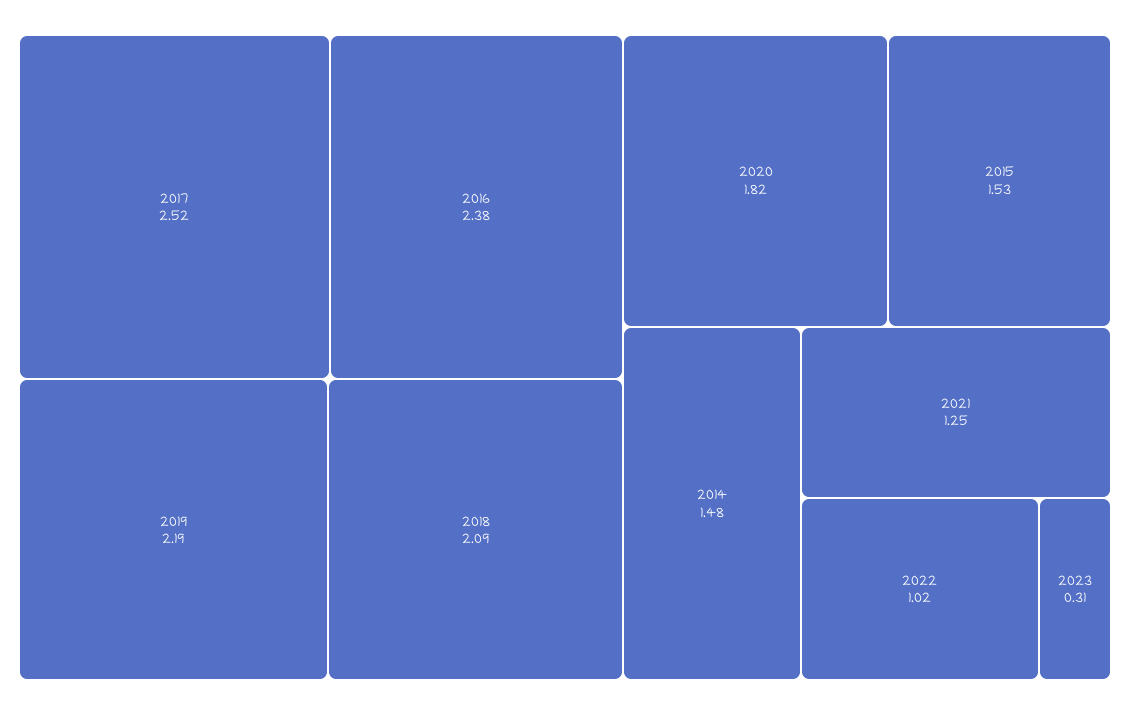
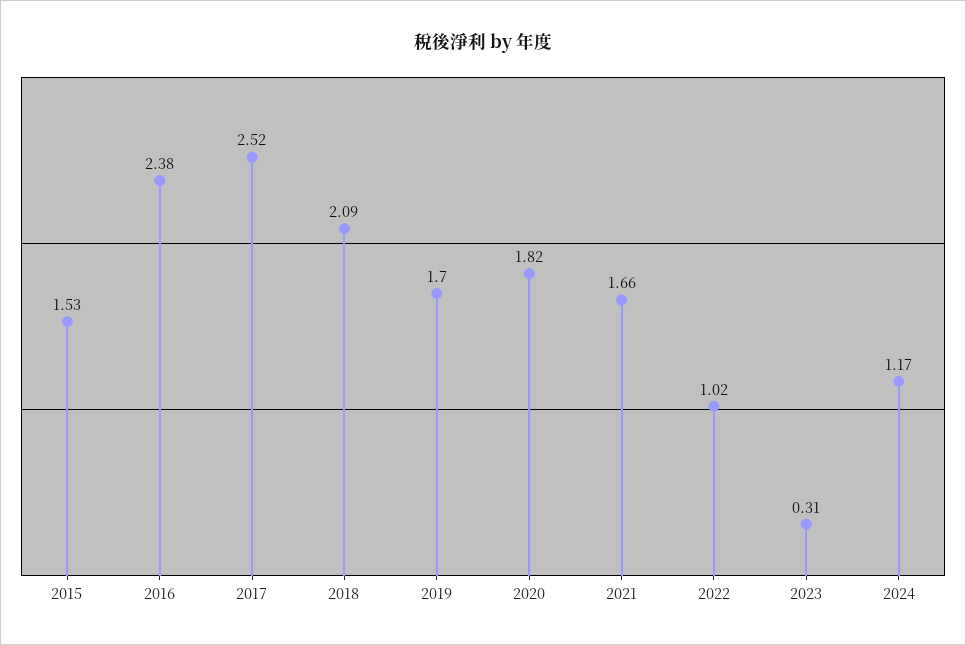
2019: 2.19 -> 1.7
2014: 1.48 -> none
2021: 1.25 -> 1.66
2024: none -> 1.17

